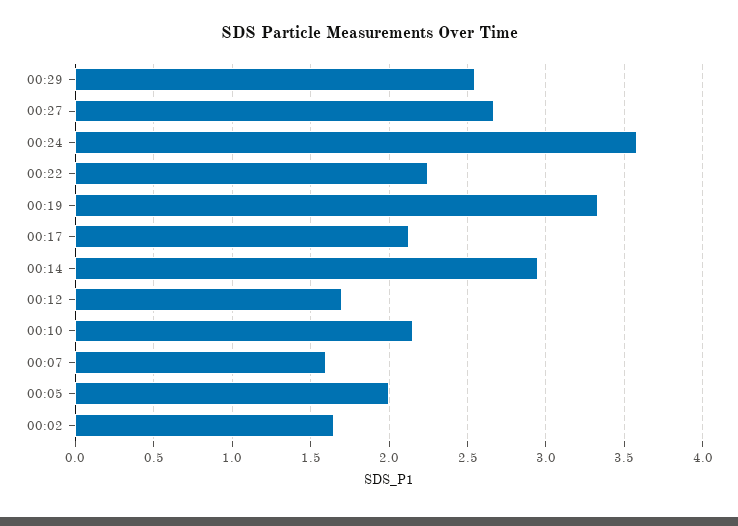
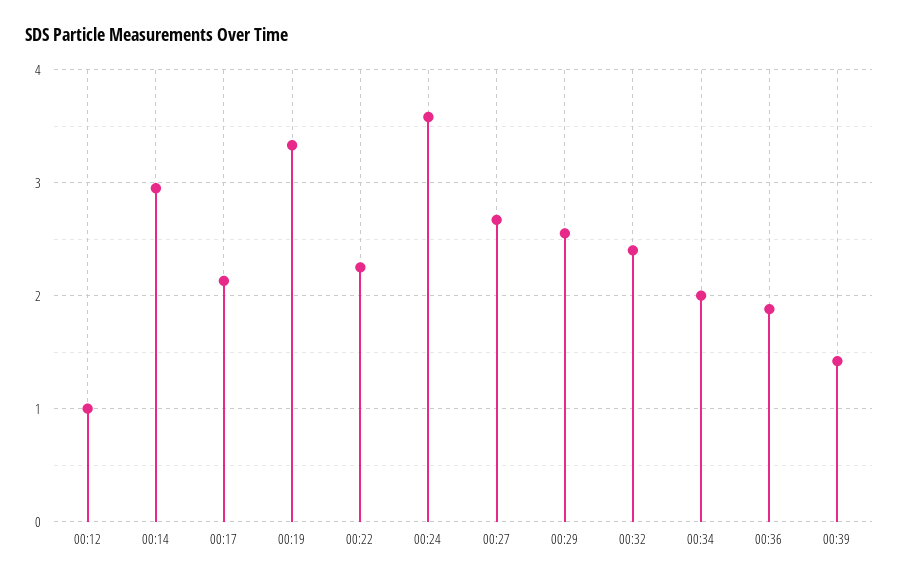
00:12: 1.7 -> 1
00:10: 2.15 -> none
00:07: 1.6 -> none
00:05: 2 -> none
00:02: 1.65 -> none
00:32: none -> 2.4
00:34: none -> 2
00:36: none -> 1.9
00:39: none -> 1.4

